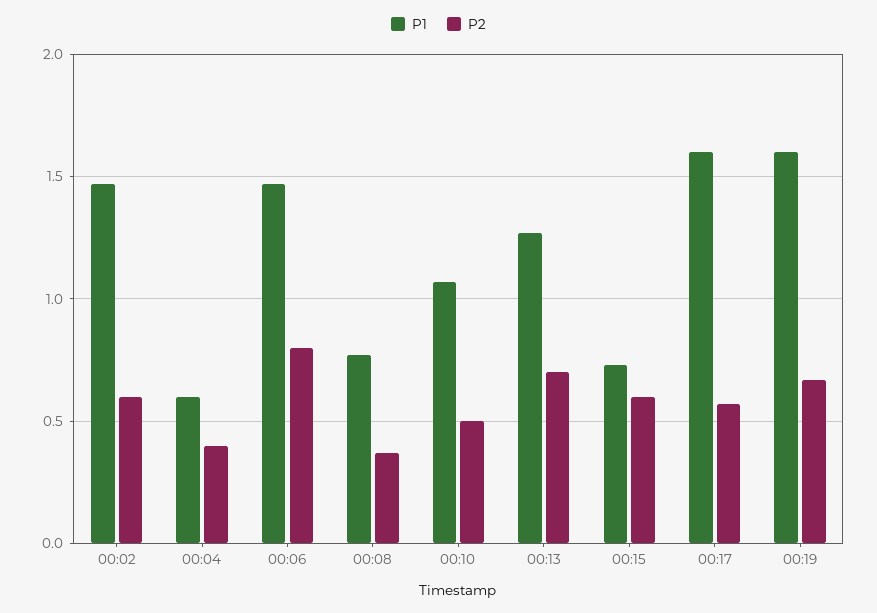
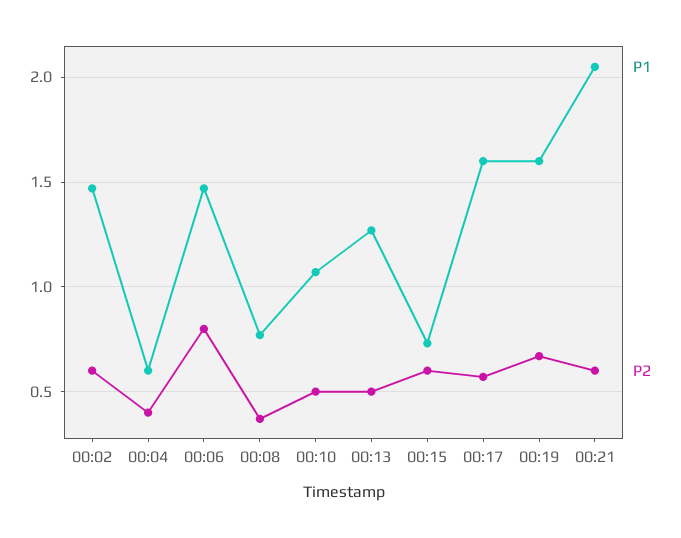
P2, 00:13: 0.7 -> 0.5
P1, 00:21: none -> 2.05
P2, 00:21: none -> 0.6

